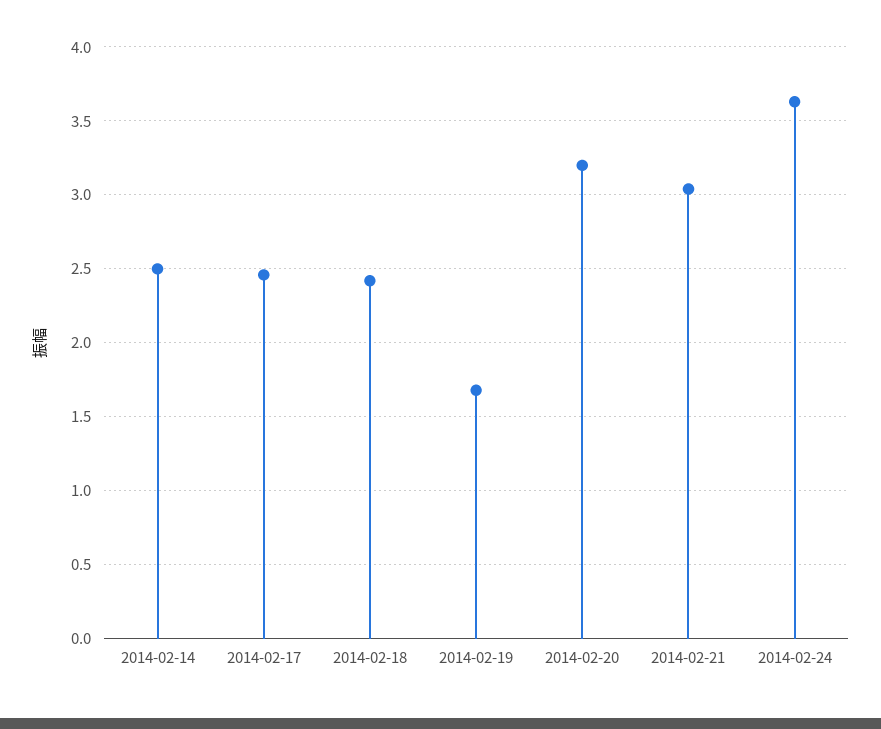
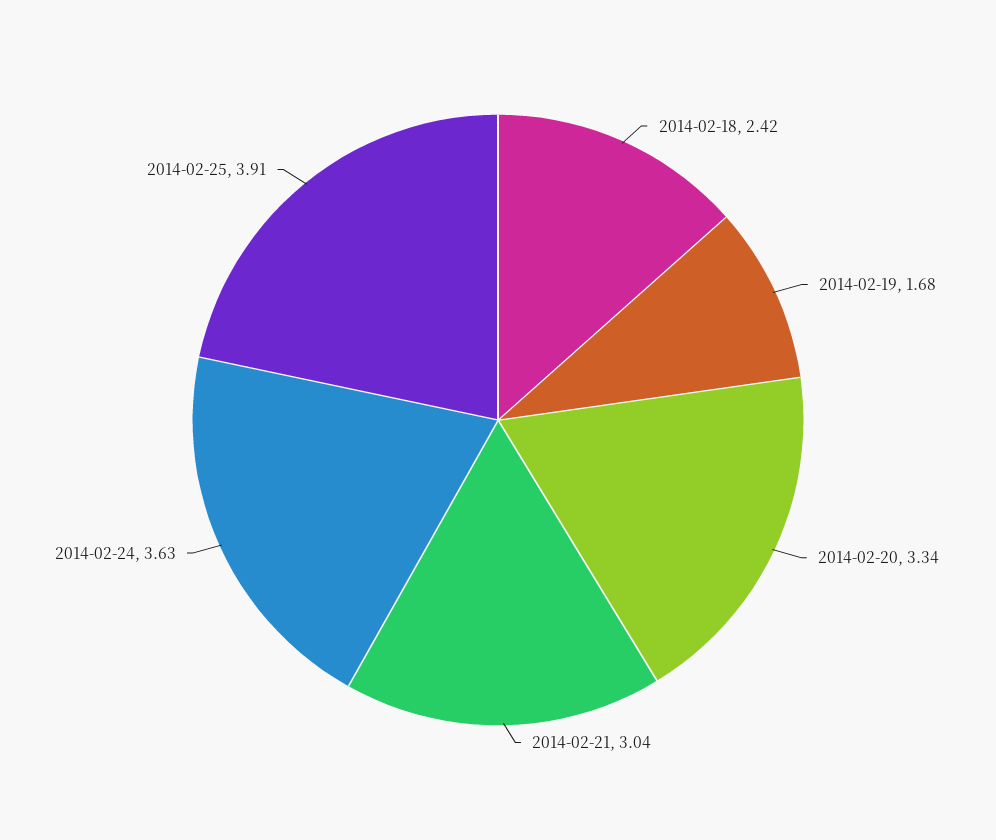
2014-02-14: 2.5 -> none
2014-02-17: 2.45 -> none
2014-02-20: 3.2 -> 3.34
2014-02-25: none -> 3.91

